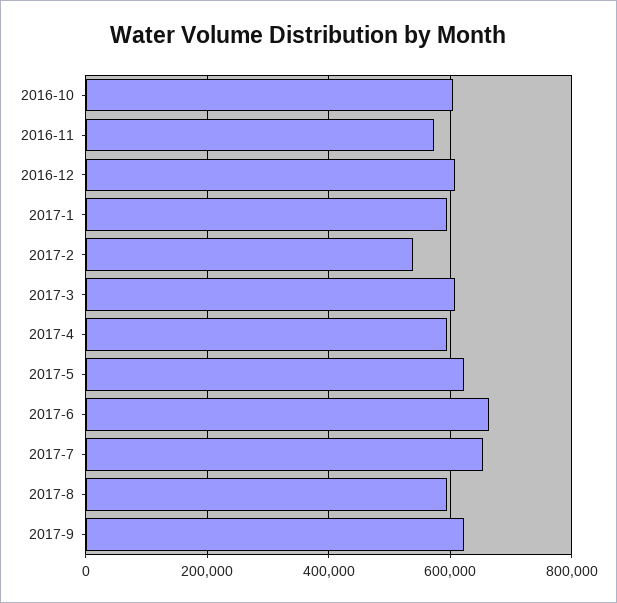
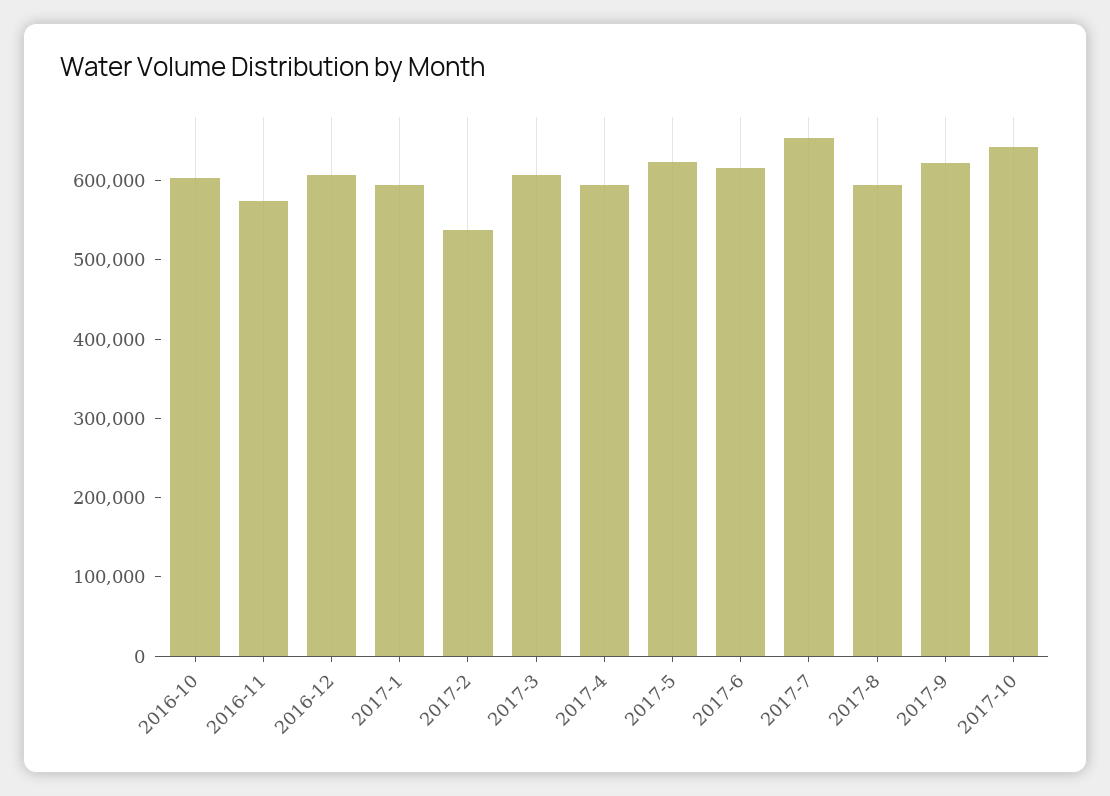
2017-6: 660000 -> 620000
2017-10: none -> 640000

